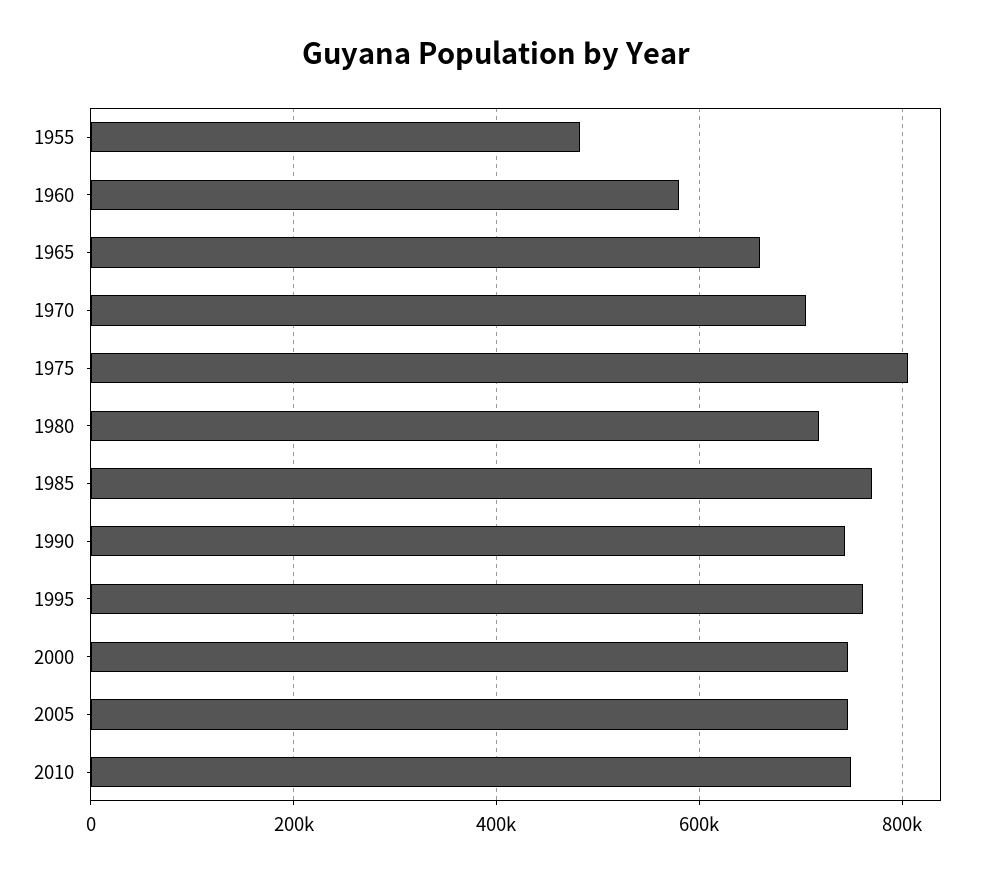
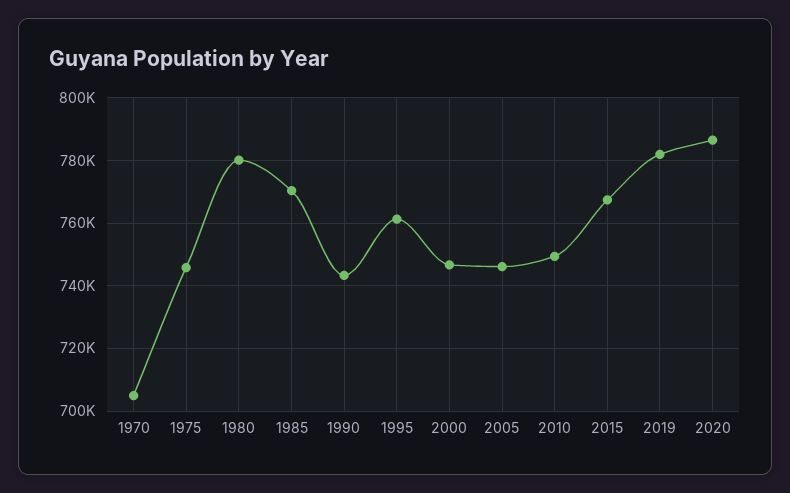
1955: 480000 -> none
1960: 580000 -> none
1965: 660000 -> none
1975: 800000 -> 746000
1980: 720000 -> 780000
2015: none -> 768000
2019: none -> 782000
2020: none -> 786000

